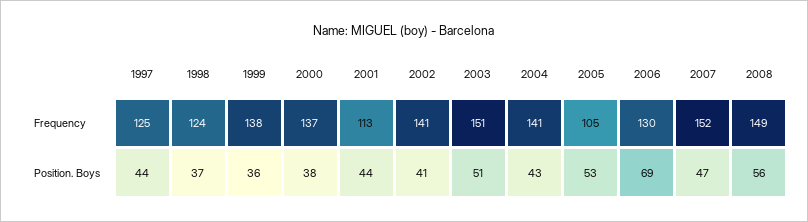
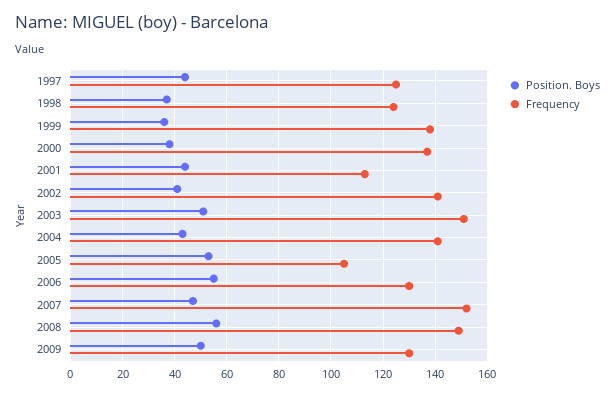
Position. Boys, 2006: 69 -> 55
Position. Boys, 2009: none -> 50
Frequency, 2009: none -> 130

